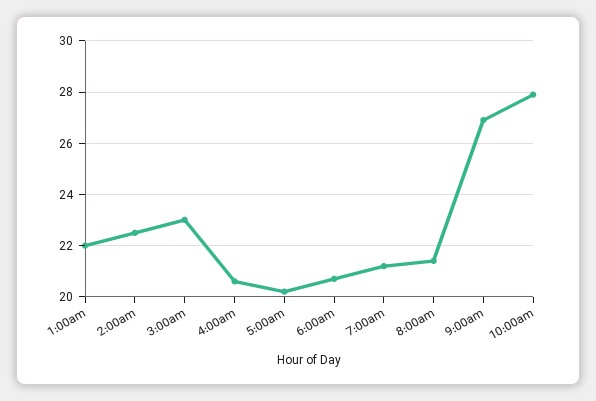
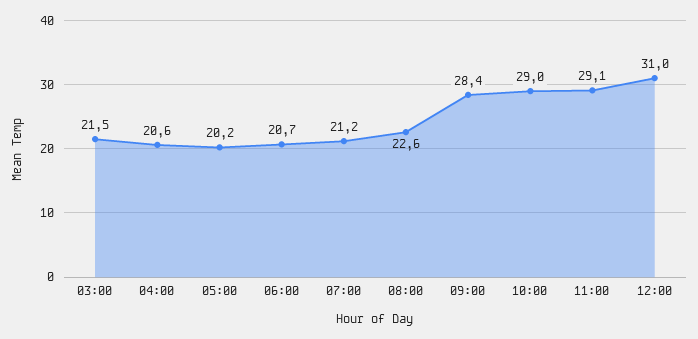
1:00am: 22 -> none
2:00am: 22.5 -> none
3:00am: 23 -> 21.5
8:00am: 21.5 -> 22.6
9:00am: 27 -> 28.4
10:00am: 28 -> 29
11:00: none -> 29.1
12:00: none -> 31

